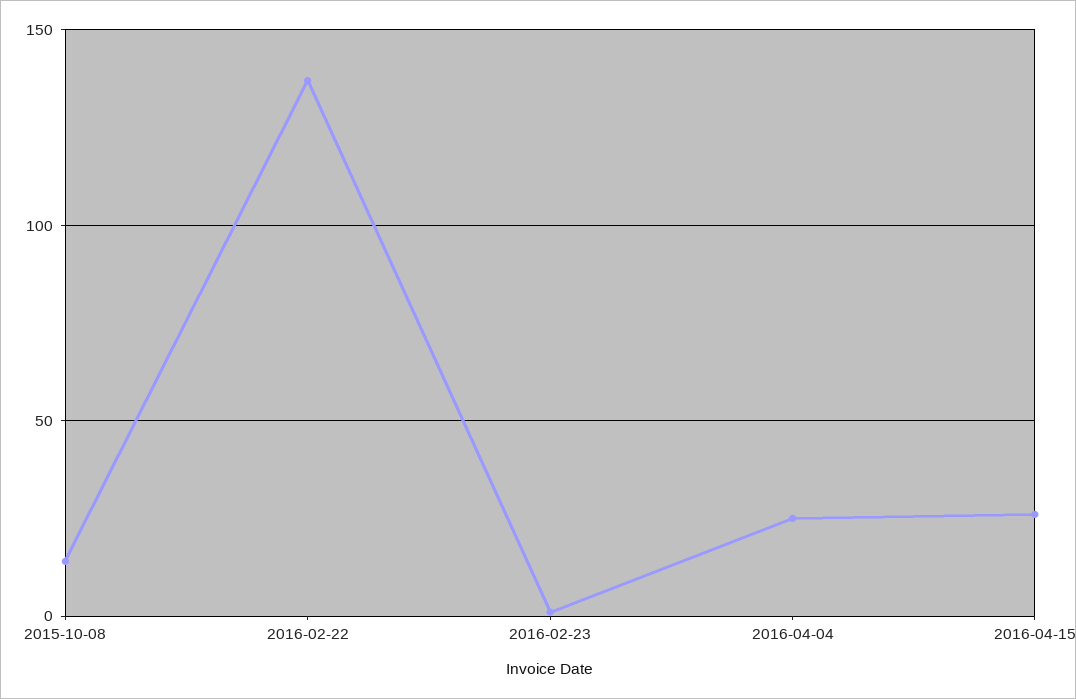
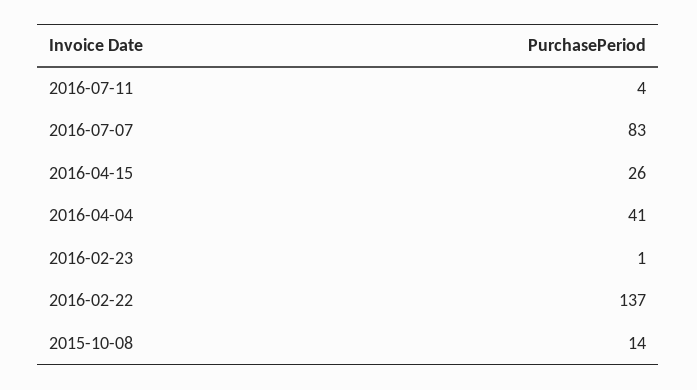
2016-04-04: 25 -> 41
2016-07-11: none -> 4
2016-07-07: none -> 83

